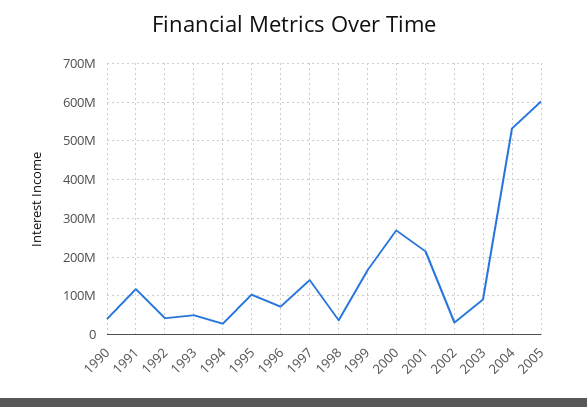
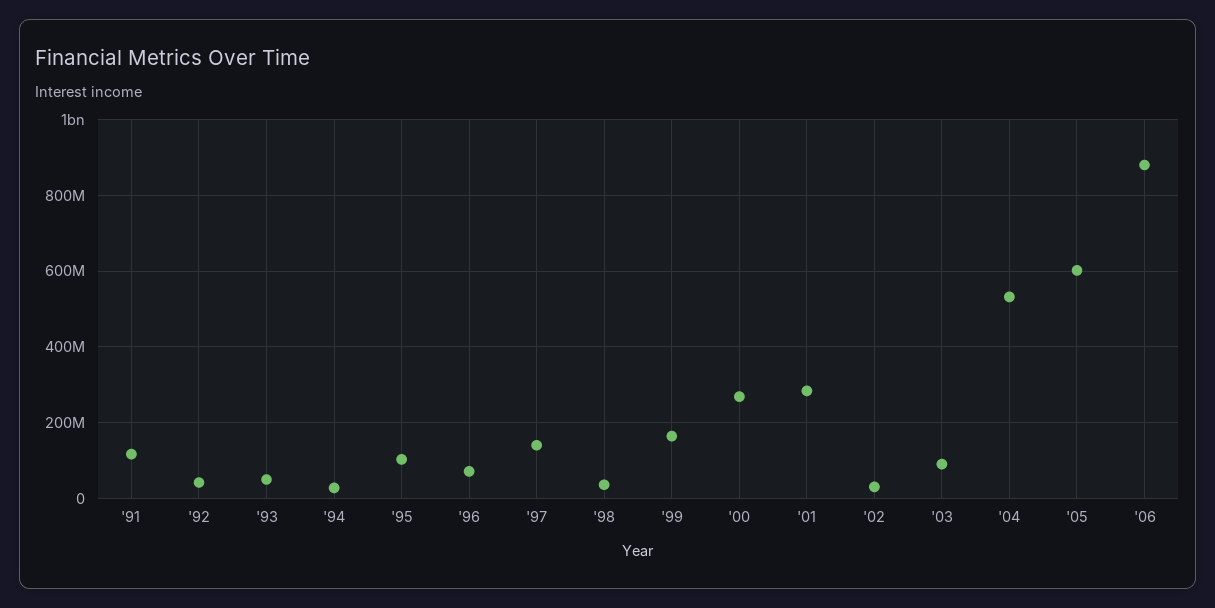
1990: 40000000 -> none
2001: 220000000 -> 280000000
'06: none -> 880000000

